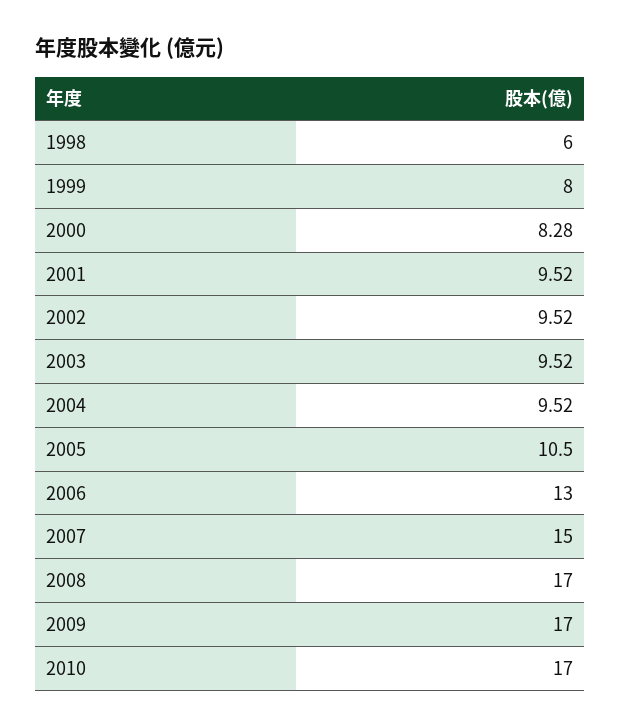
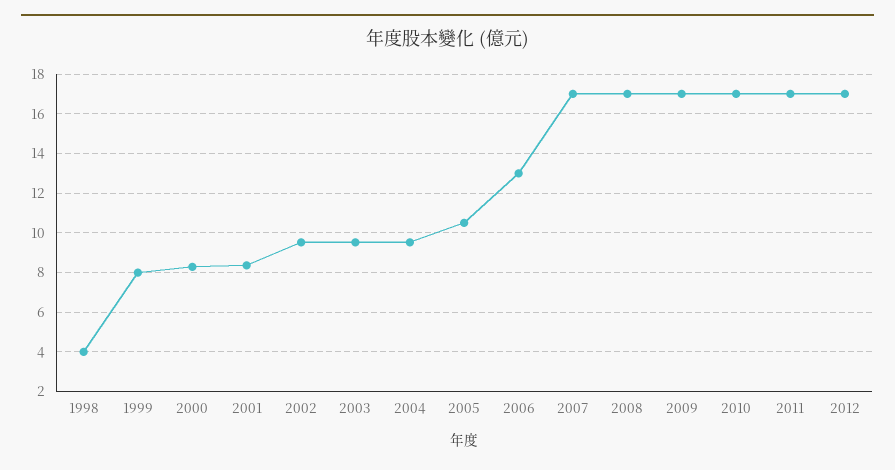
1998: 6 -> 4
2001: 9.52 -> 8.5
2007: 15 -> 17
2011: none -> 17
2012: none -> 17

